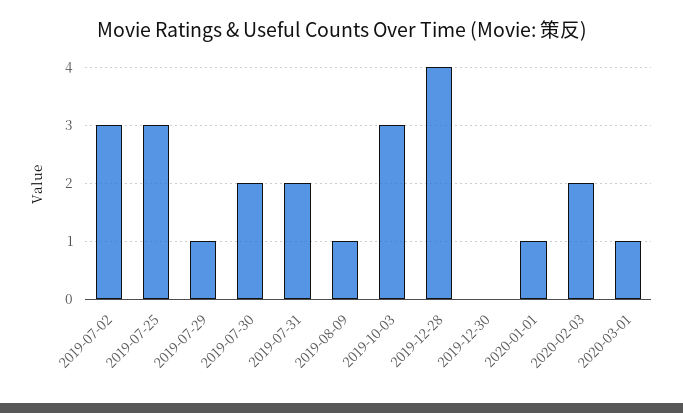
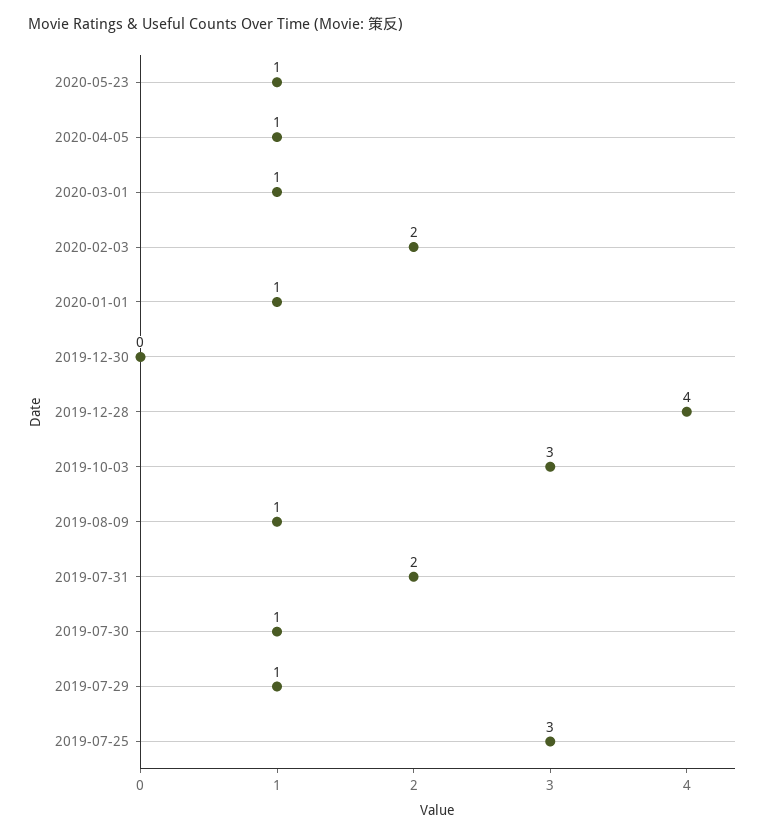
2019-07-02: 3 -> none
2019-07-30: 2 -> 1
2020-05-23: none -> 1
2020-04-05: none -> 1

